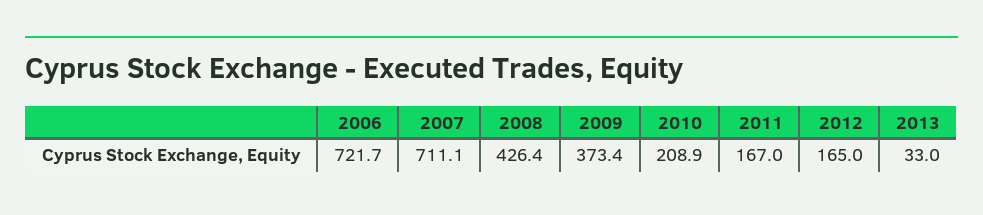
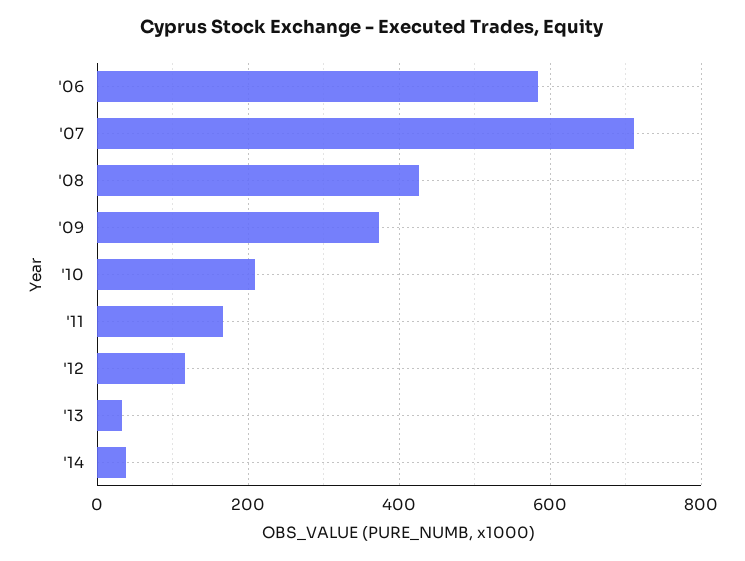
2006: 721.7 -> 580
2012: 165 -> 120
'14: none -> 40

